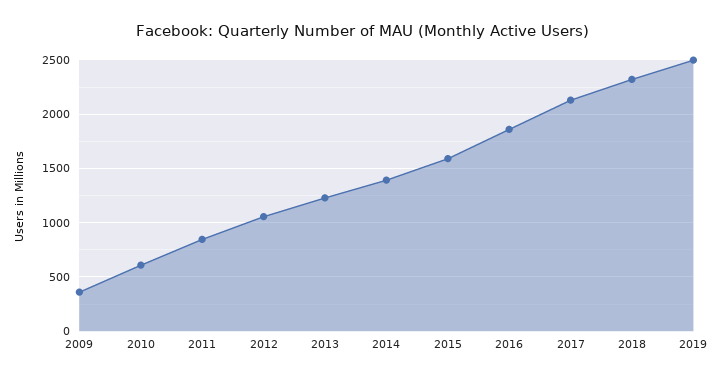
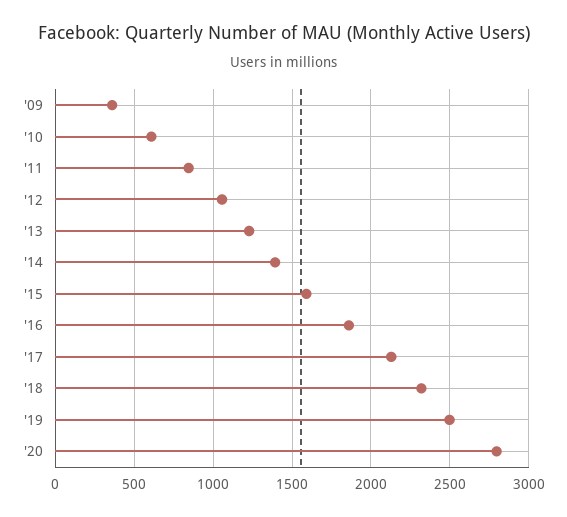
'20: none -> 2800

